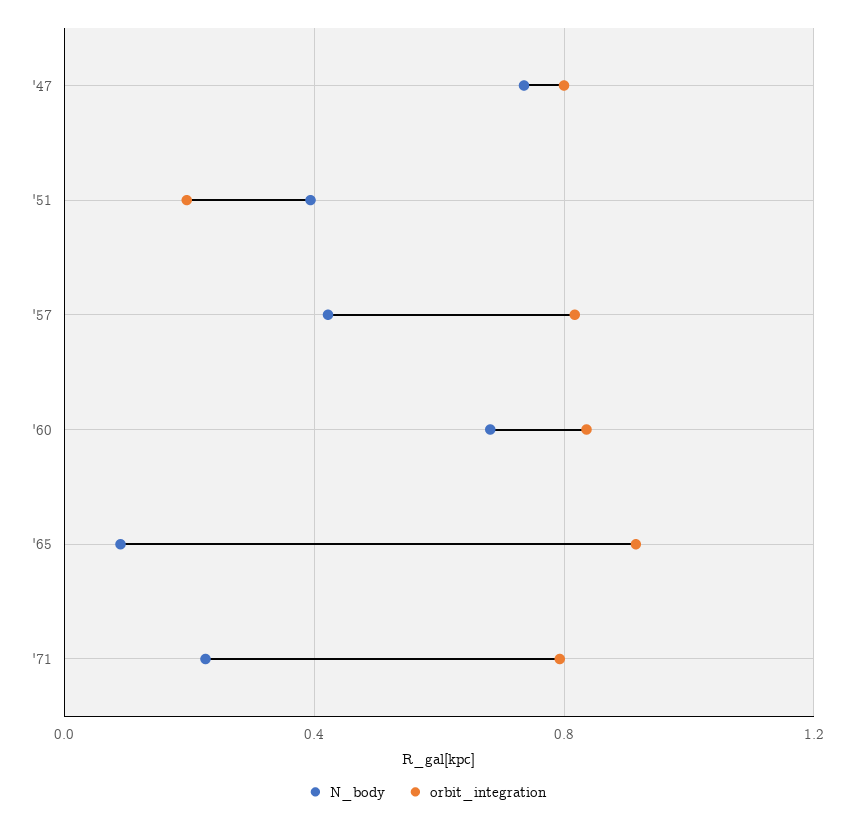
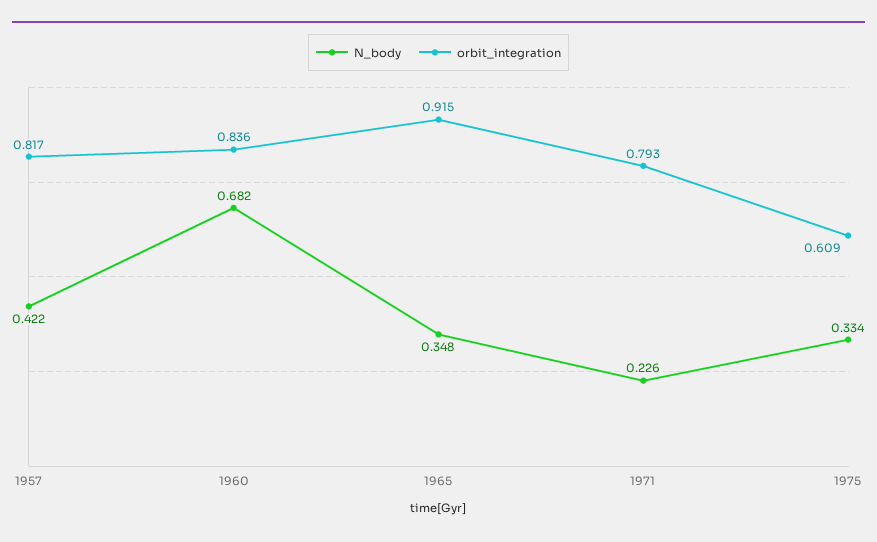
N_body, '47: 0.75 -> none
orbit_integration, '47: 0.8 -> none
N_body, '51: 0.4 -> none
orbit_integration, '51: 0.2 -> none
N_body, '65: 0.1 -> 0.348
N_body, 1975: none -> 0.334
orbit_integration, 1975: none -> 0.609

